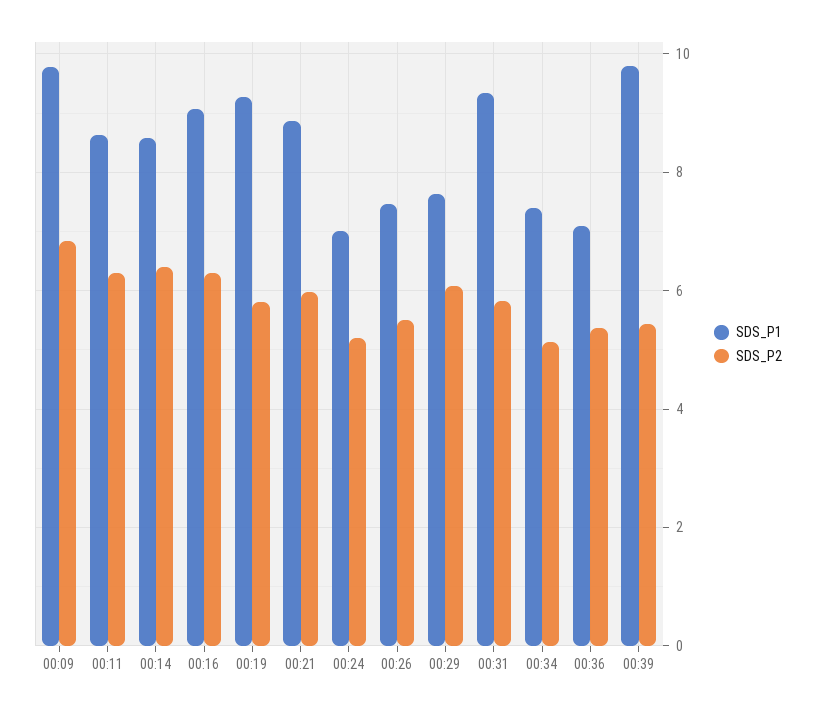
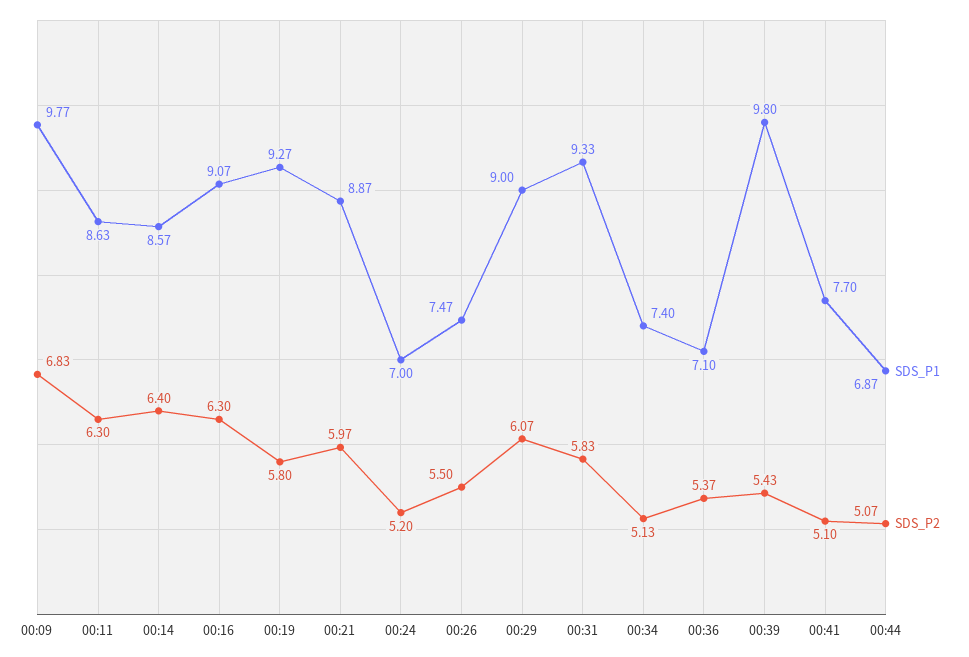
SDS_P1, 00:29: 7.6 -> 9
SDS_P1, 00:41: none -> 7.7
SDS_P2, 00:41: none -> 5.1
SDS_P1, 00:44: none -> 6.87
SDS_P2, 00:44: none -> 5.07

